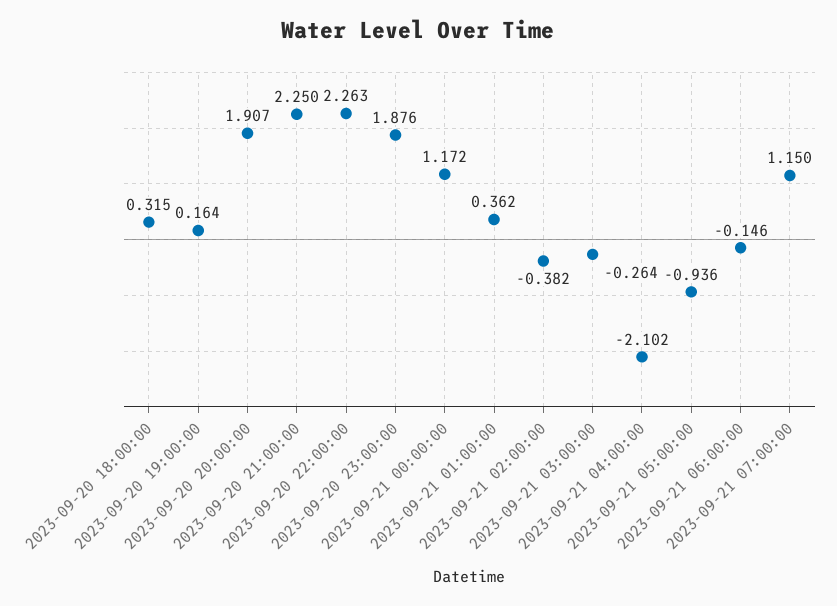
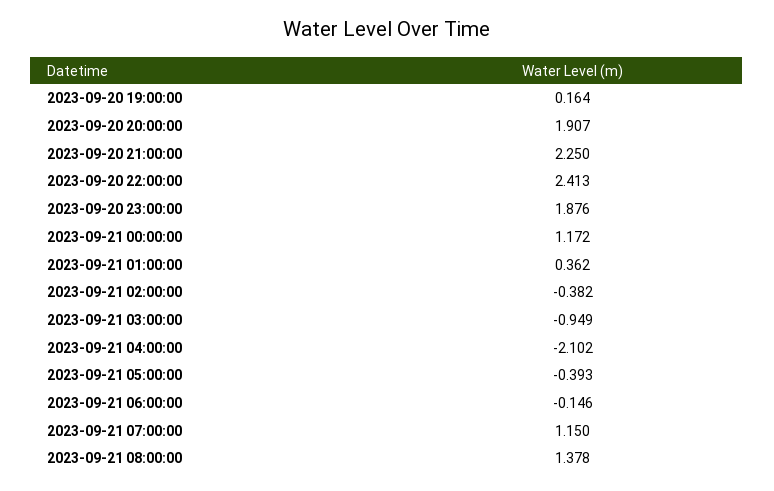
2023-09-20 18:00:00: 0.315 -> none
2023-09-20 22:00:00: 2.263 -> 2.413
2023-09-21 03:00:00: -0.264 -> -0.949
2023-09-21 05:00:00: -0.936 -> -0.393
2023-09-21 08:00:00: none -> 1.378

